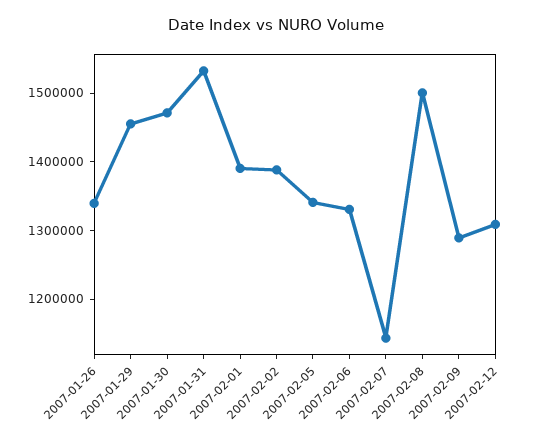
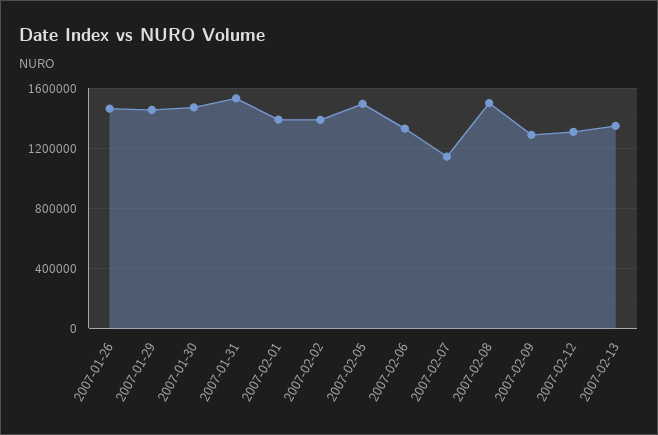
2007-01-26: 1340000 -> 1450000
2007-02-05: 1340000 -> 1500000
2007-02-13: none -> 1350000

